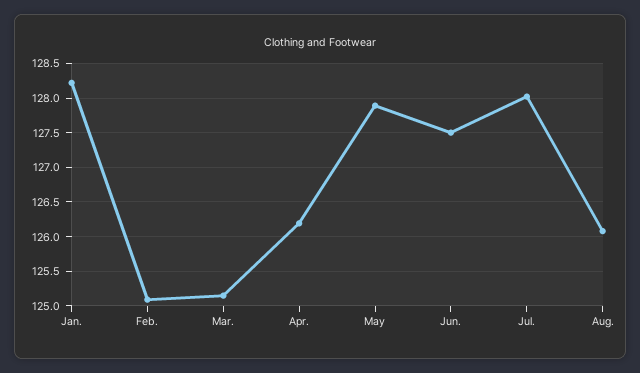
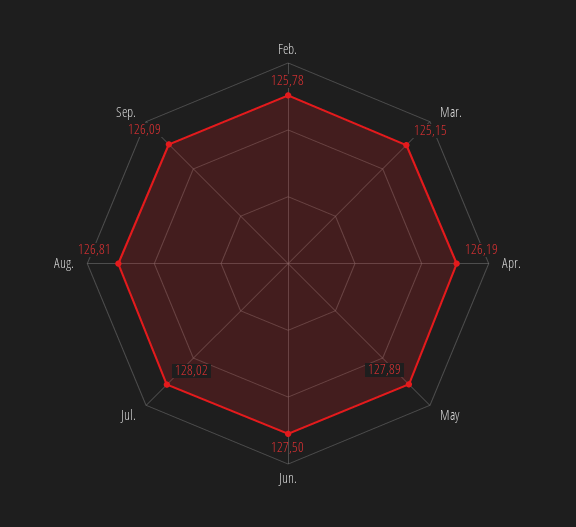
Jan.: 128.2 -> none
Feb.: 125.1 -> 125.78
Aug.: 126.1 -> 126.81
Sep.: none -> 126.09

